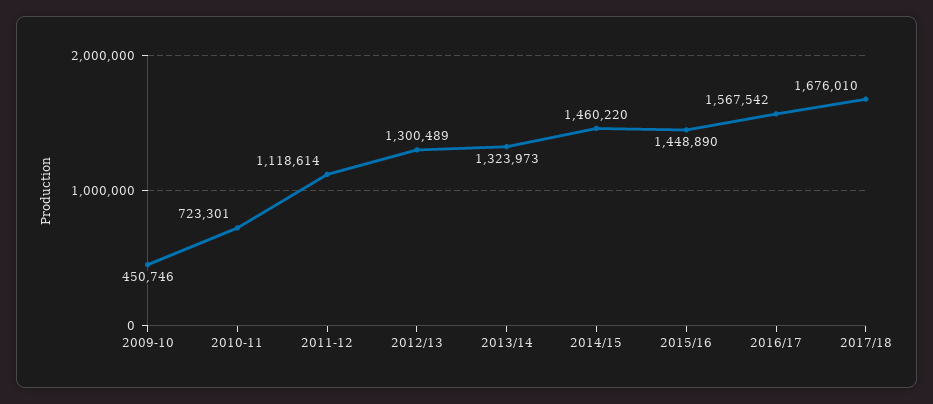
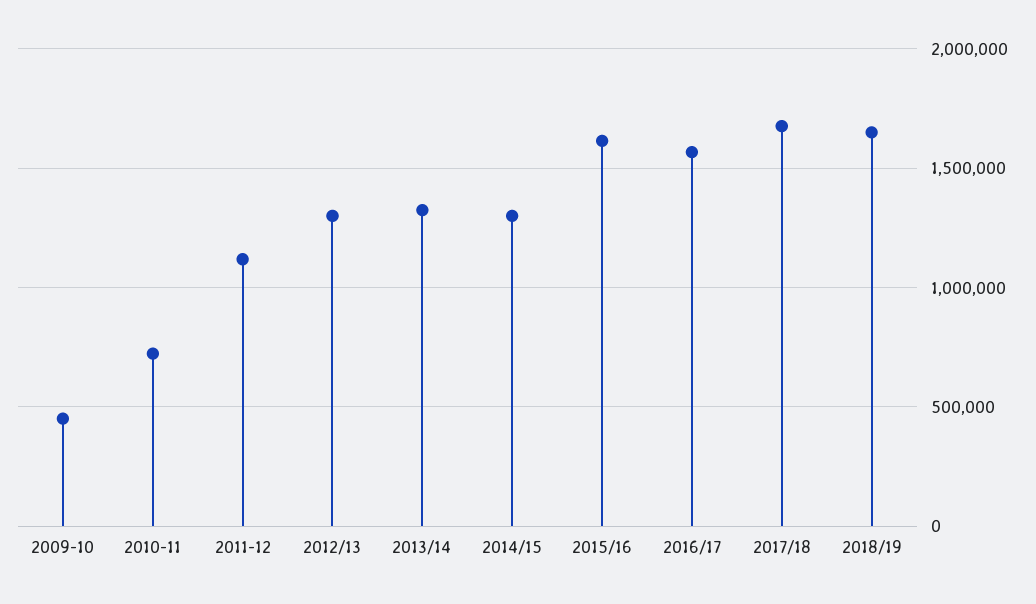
2014/15: 1460220 -> 1300000
2015/16: 1448890 -> 1600000
2018/19: none -> 1650000

